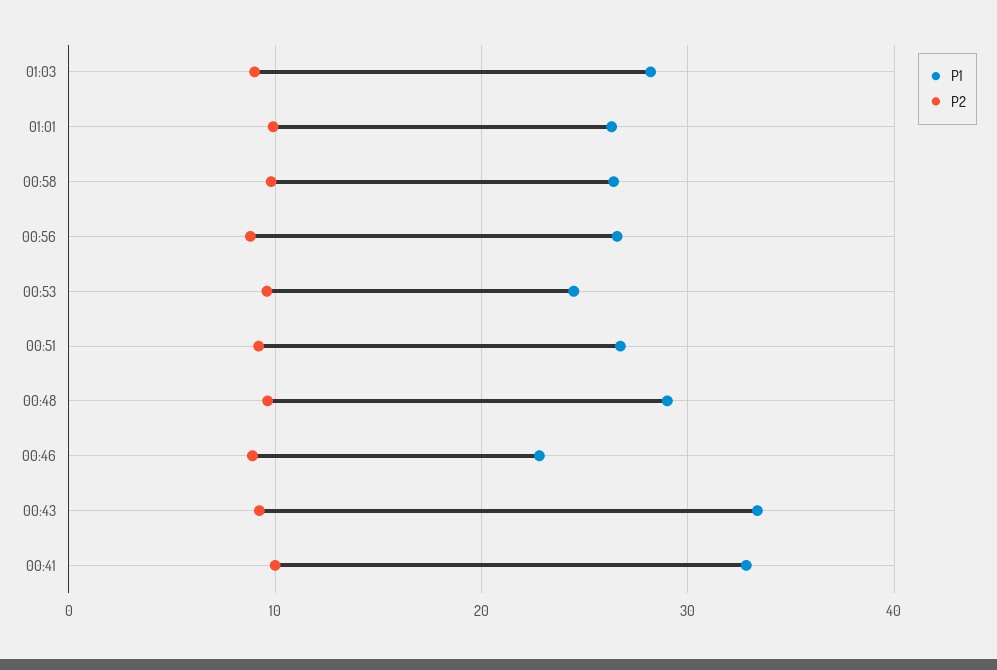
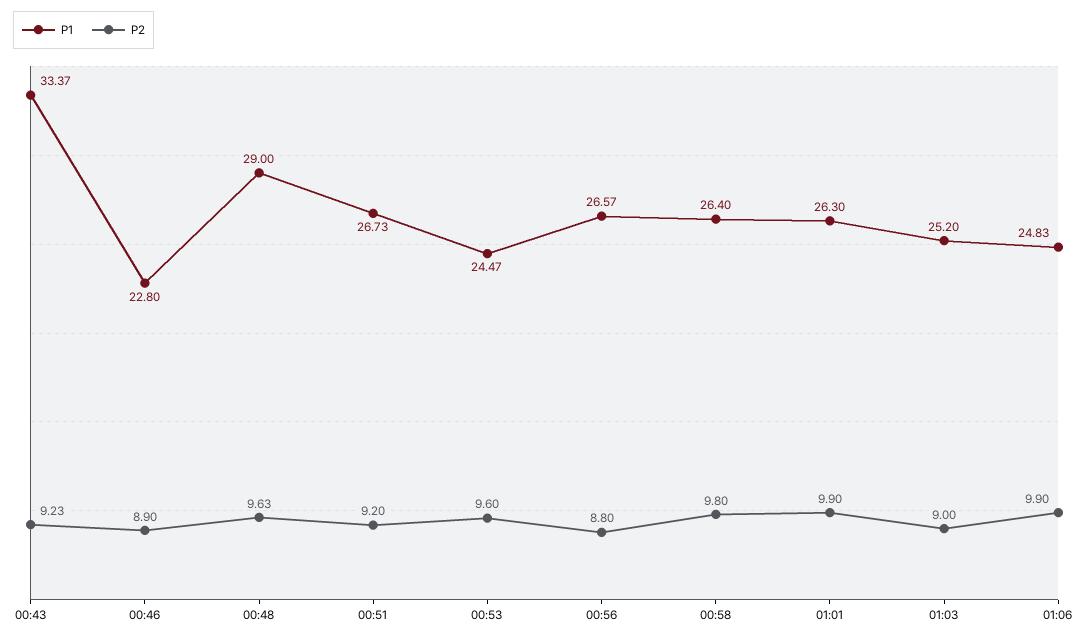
P1, 01:03: 28 -> 25.2
P1, 00:41: 33 -> none
P2, 00:41: 10 -> none
P1, 01:06: none -> 24.83
P2, 01:06: none -> 9.9

